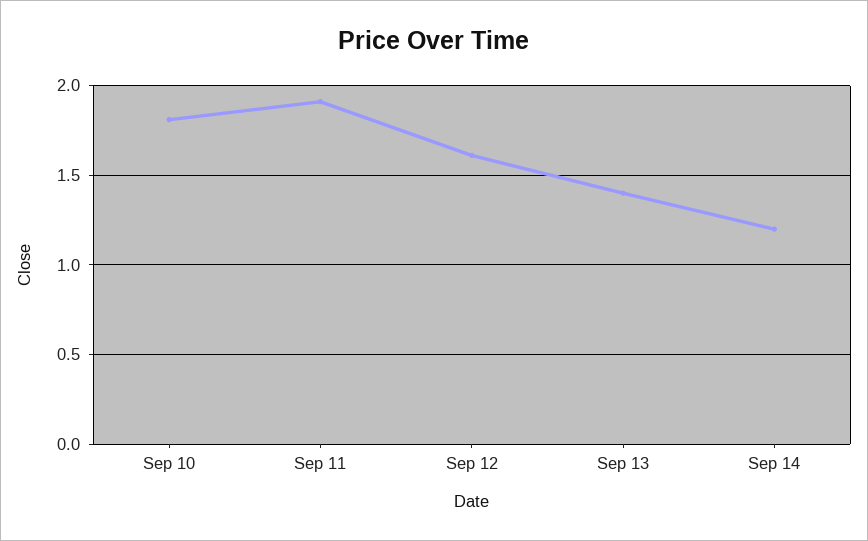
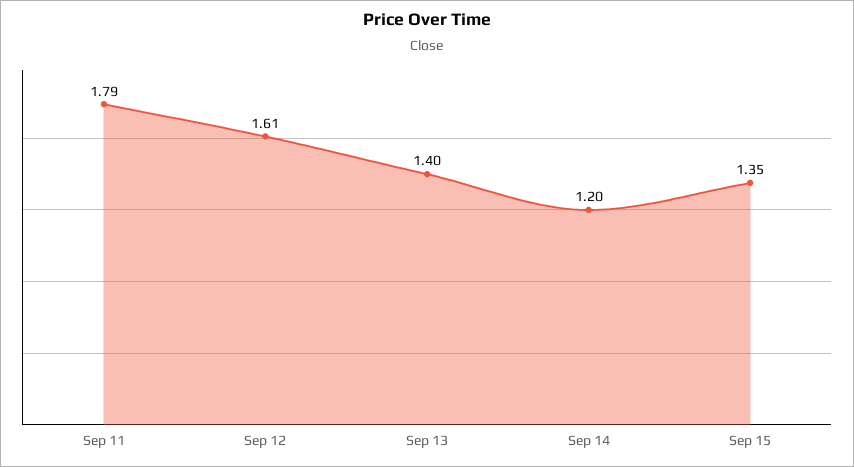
Sep 10: 1.8 -> none
Sep 11: 1.9 -> 1.79
Sep 15: none -> 1.35

